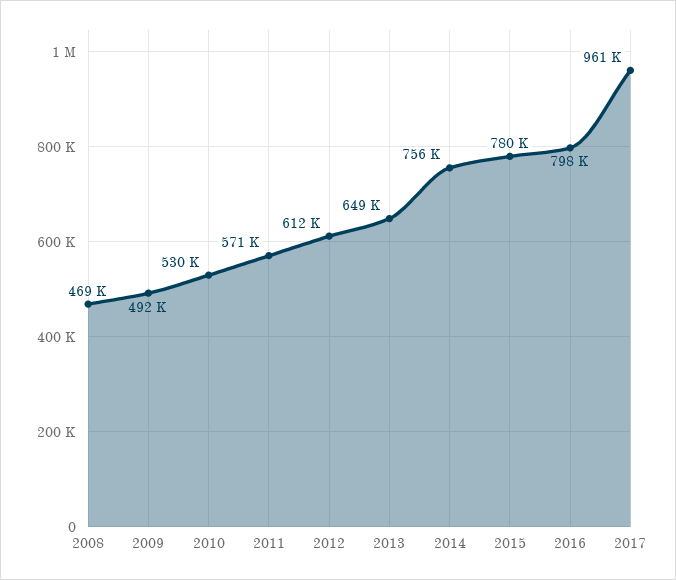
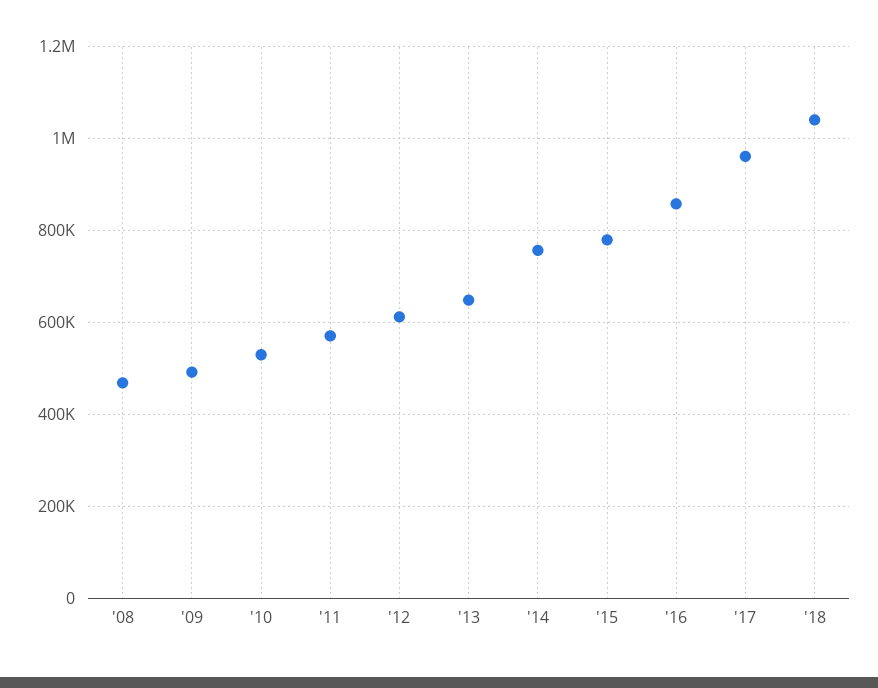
2016: 798000 -> 860000
'18: none -> 1040000

